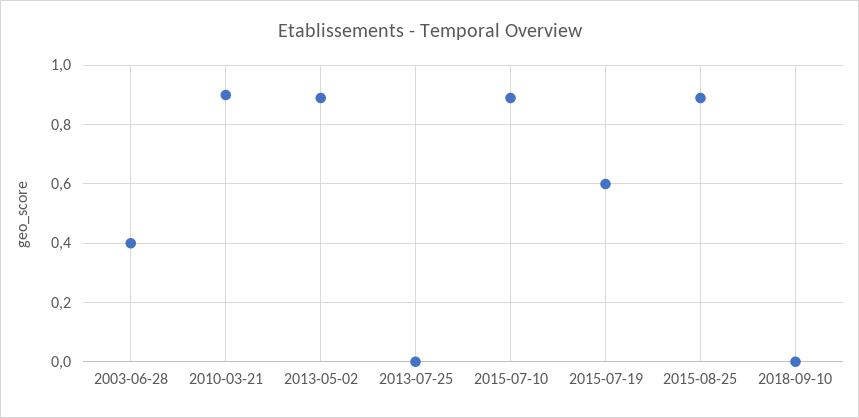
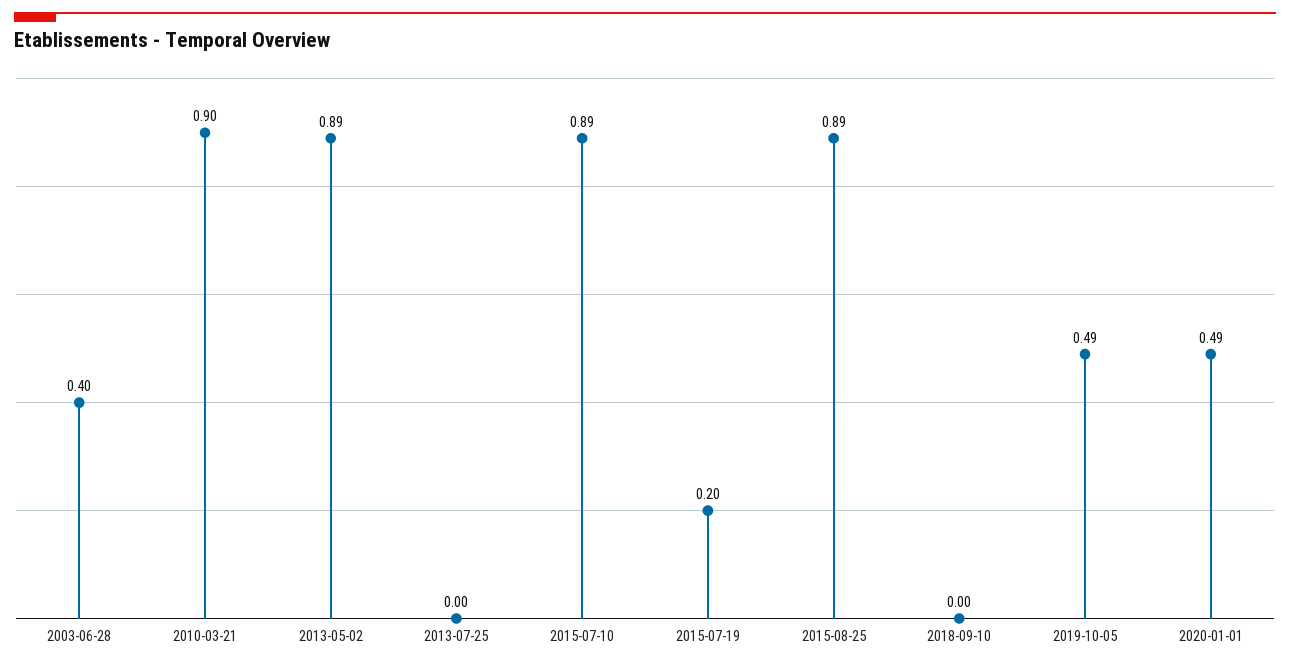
2015-07-19: 0.6 -> 0.2
2019-10-05: none -> 0.49
2020-01-01: none -> 0.49

